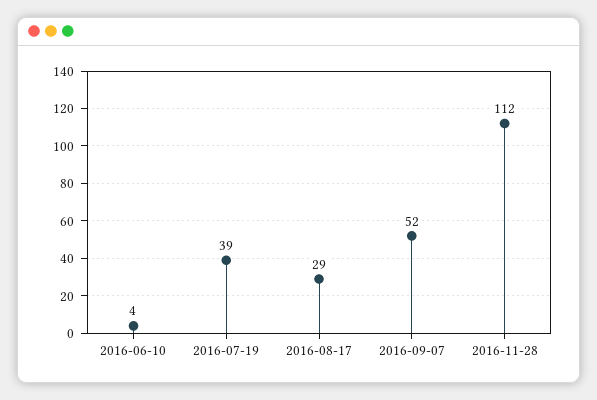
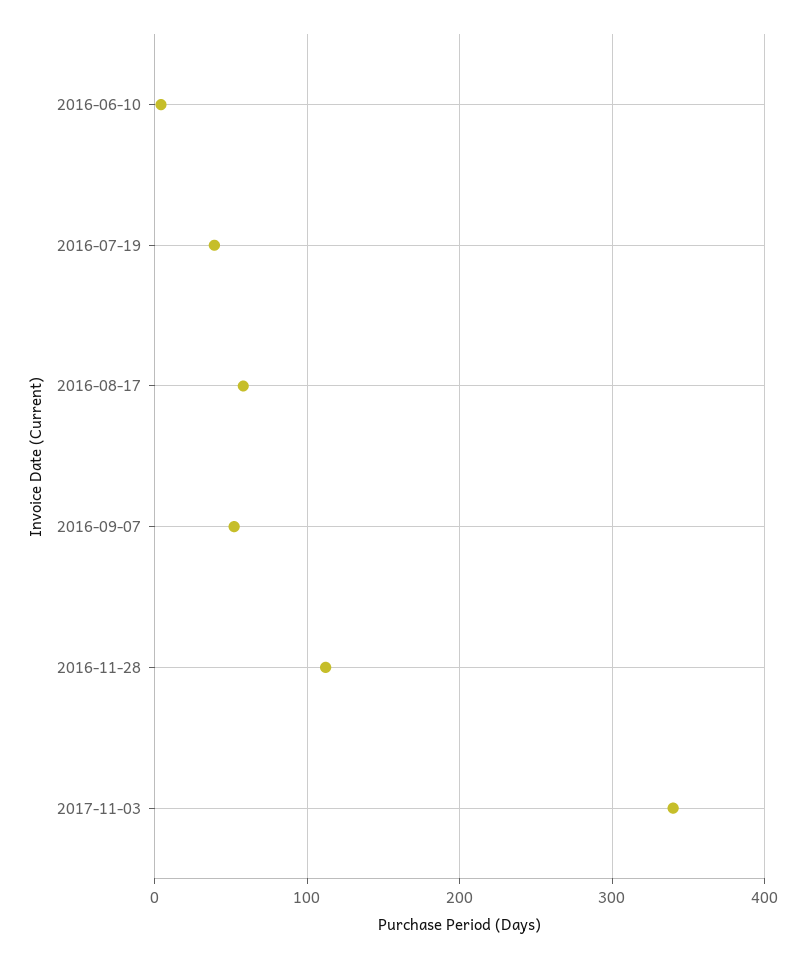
2016-08-17: 29 -> 60
2017-11-03: none -> 340

